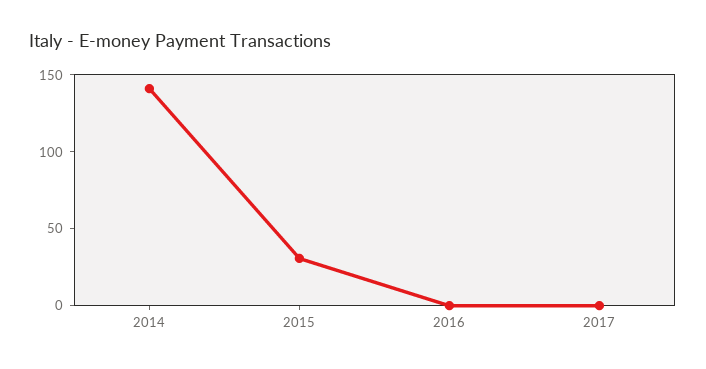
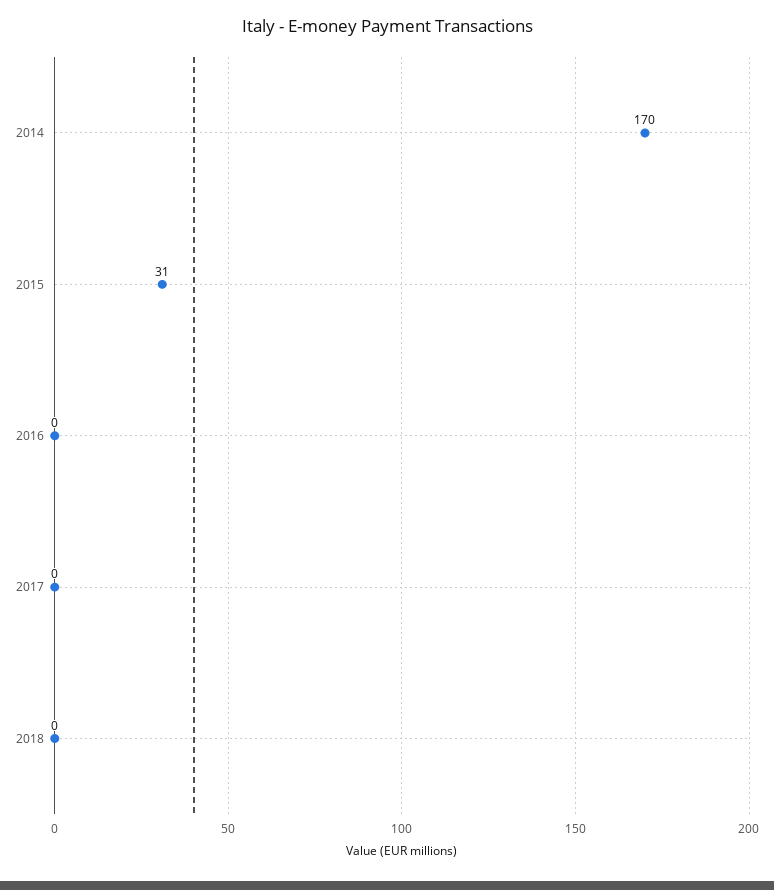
2014: 140 -> 170
2018: none -> 0

